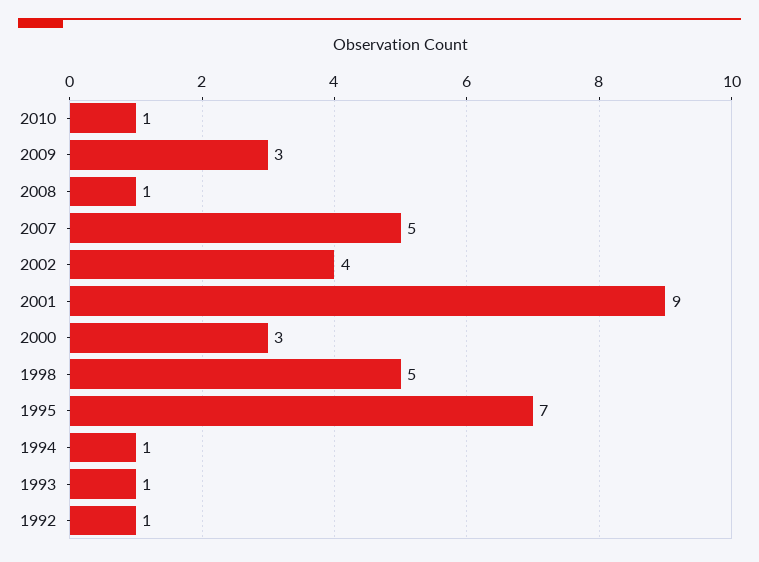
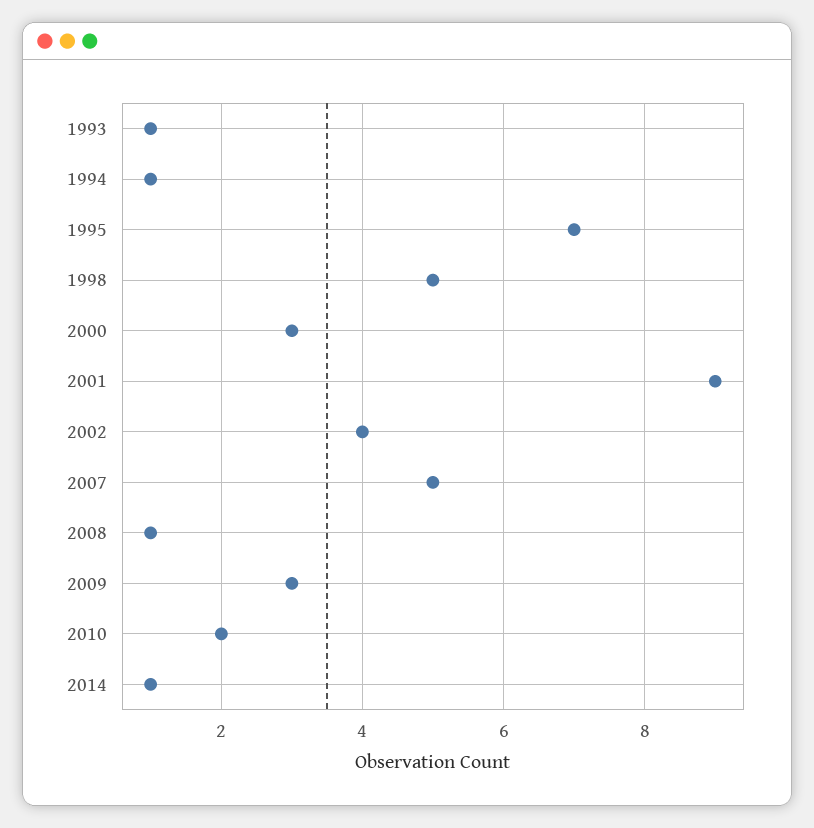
2010: 1 -> 2
1992: 1 -> none
2014: none -> 1

